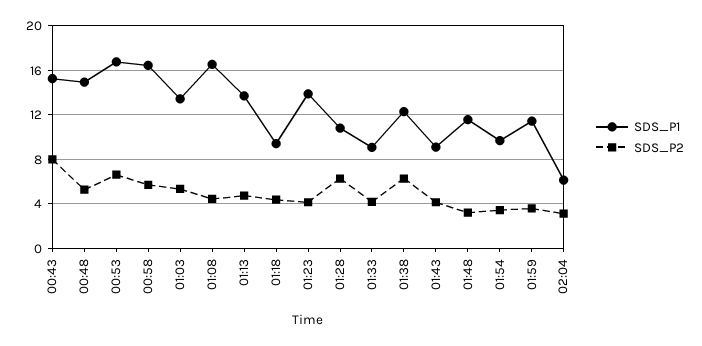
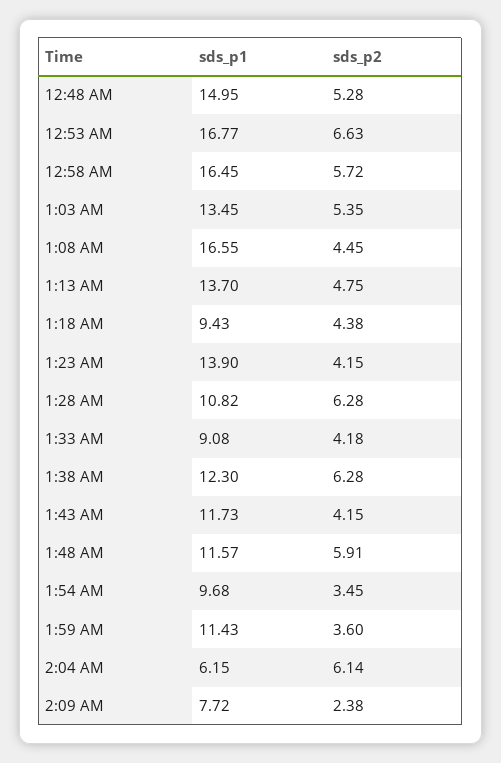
SDS_P1, 00:43: 15 -> none
SDS_P2, 00:43: 8 -> none
SDS_P1, 01:43: 9 -> 11.73
SDS_P2, 01:48: 3 -> 5.91
SDS_P2, 02:04: 3 -> 6.14
SDS_P1, 2:09 AM: none -> 7.72
SDS_P2, 2:09 AM: none -> 2.38

